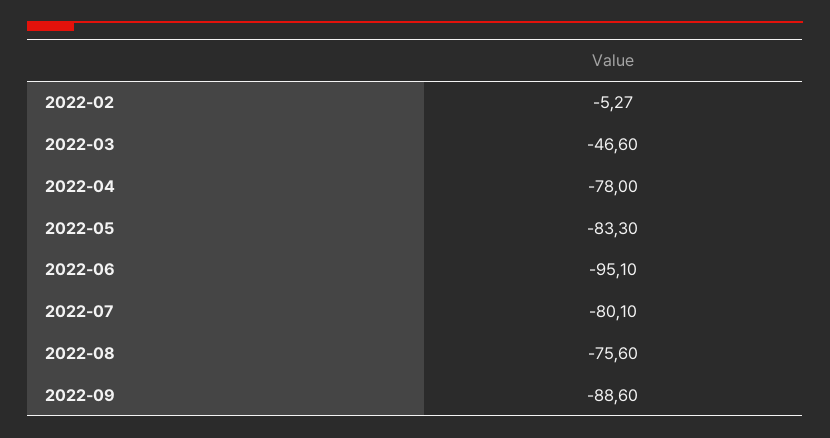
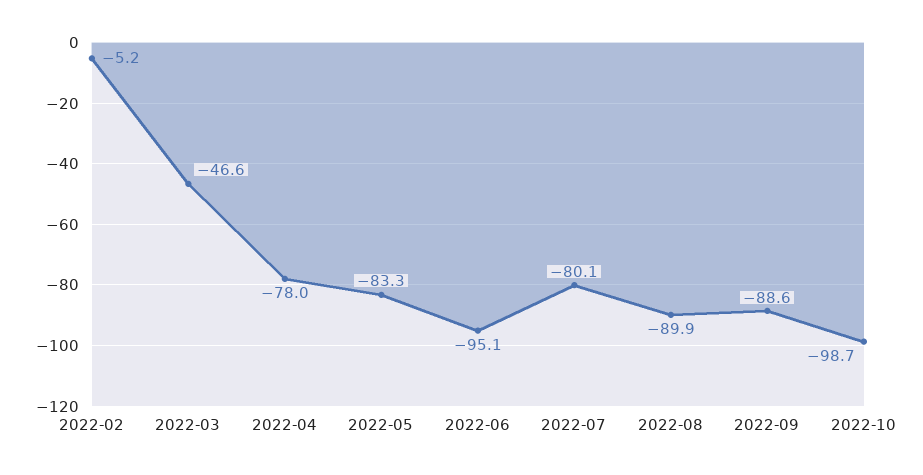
2022-02: -5.27 -> -5.2
2022-08: -75.6 -> -89.9
2022-10: none -> -98.7

